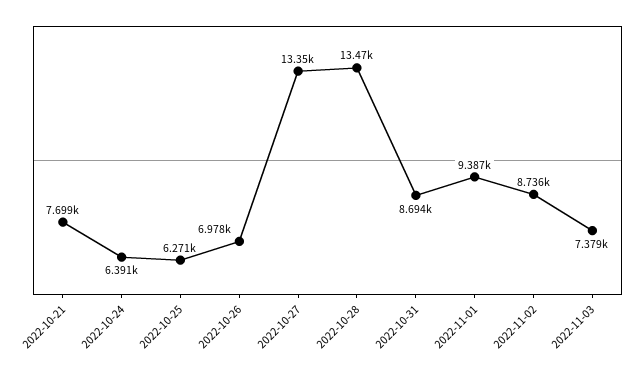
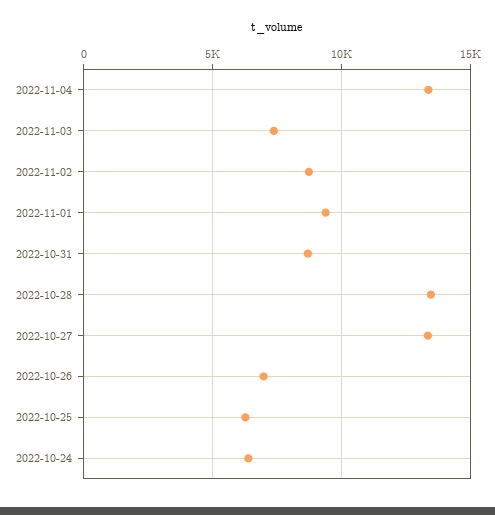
2022-10-21: 7699 -> none
2022-11-04: none -> 13500

